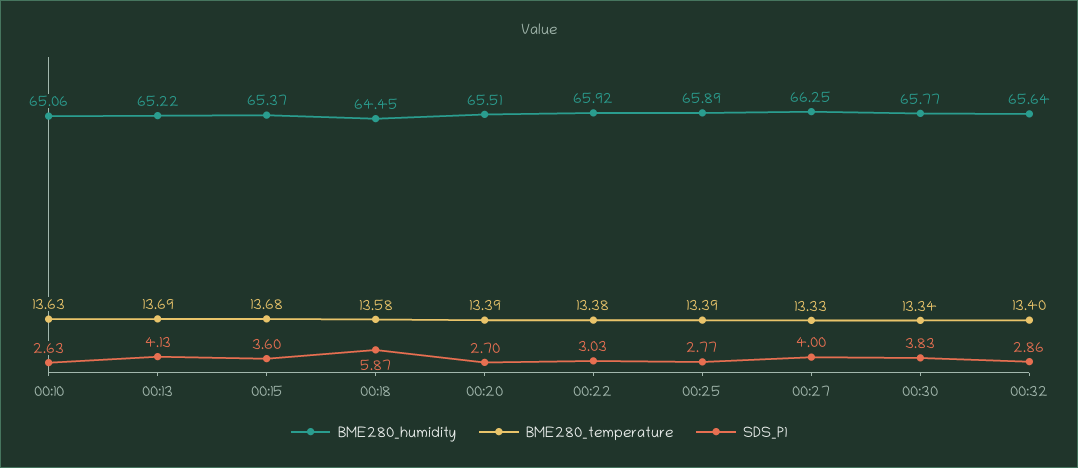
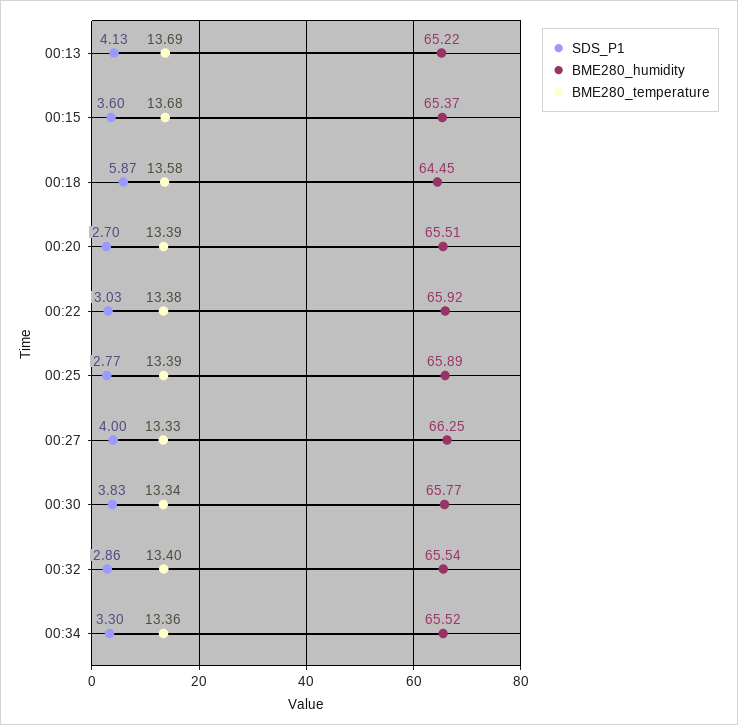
BME280_humidity, 00:10: 65.06 -> none
BME280_temperature, 00:10: 13.63 -> none
SDS_P1, 00:10: 2.63 -> none
BME280_humidity, 00:32: 65.64 -> 65.54
SDS_P1, 00:34: none -> 3.3
BME280_humidity, 00:34: none -> 65.52
BME280_temperature, 00:34: none -> 13.36

